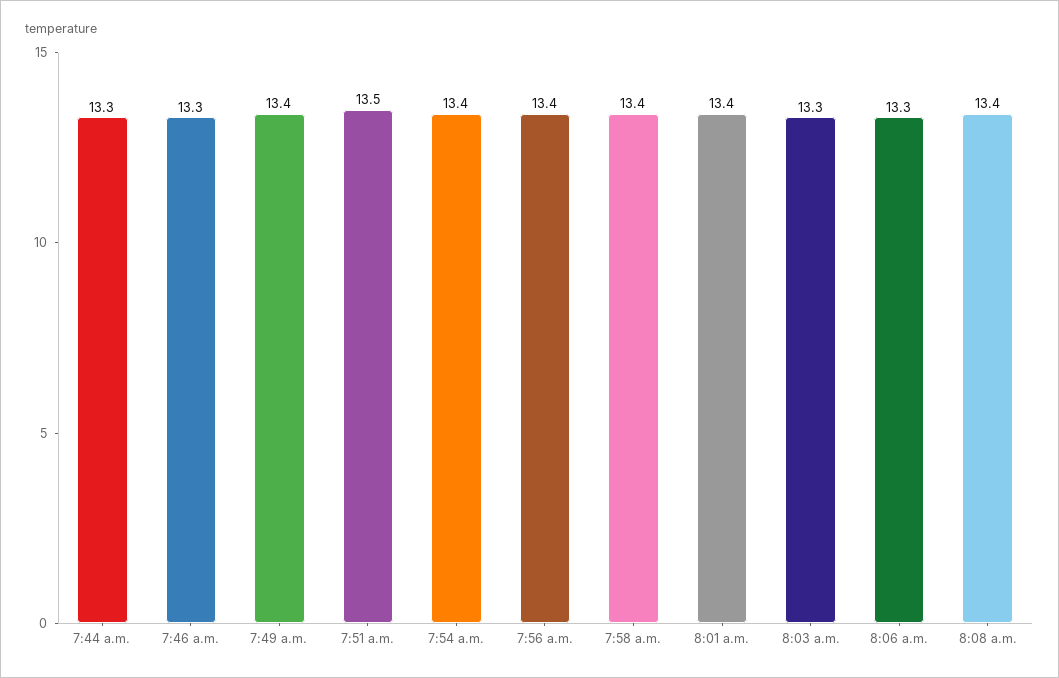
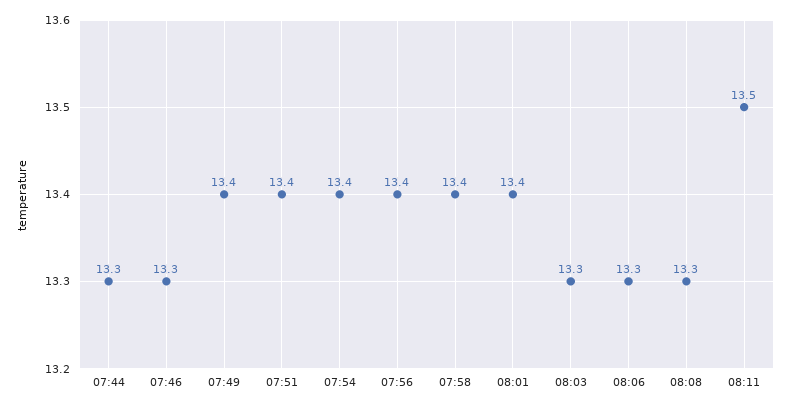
7:51 a.m.: 13.5 -> 13.4
8:08 a.m.: 13.4 -> 13.3
08:11: none -> 13.5

